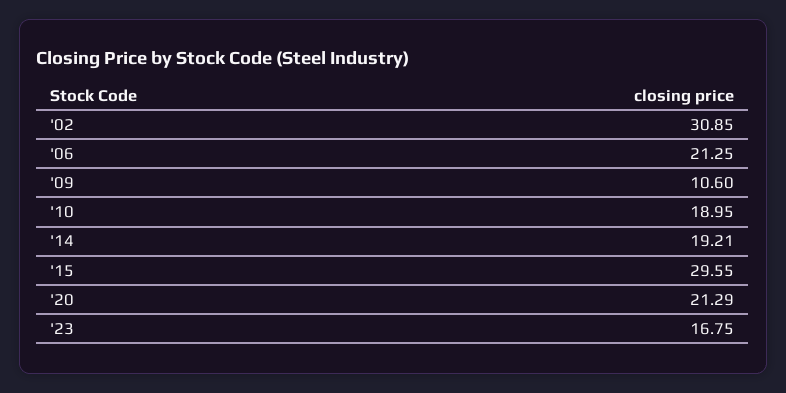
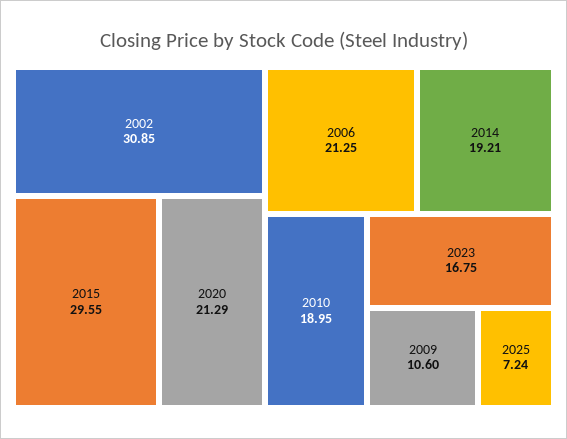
2025: none -> 7.24

